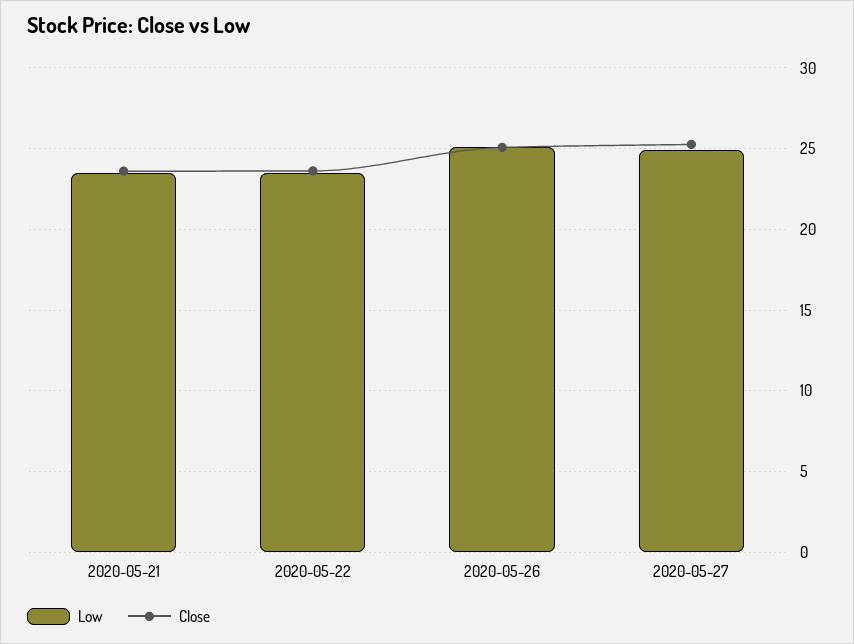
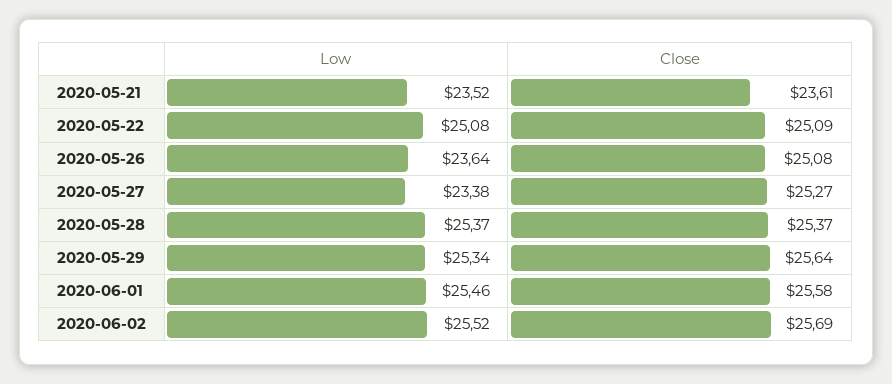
Low, 2020-05-22: 23.5 -> 25.08
Close, 2020-05-22: 23.5 -> 25.09
Low, 2020-05-26: 25 -> 23.64
Low, 2020-05-27: 25 -> 23.38
Low, 2020-05-28: none -> 25.37
Close, 2020-05-28: none -> 25.37
Low, 2020-05-29: none -> 25.34
Close, 2020-05-29: none -> 25.64
Low, 2020-06-01: none -> 25.46
Close, 2020-06-01: none -> 25.58
Low, 2020-06-02: none -> 25.52
Close, 2020-06-02: none -> 25.69

